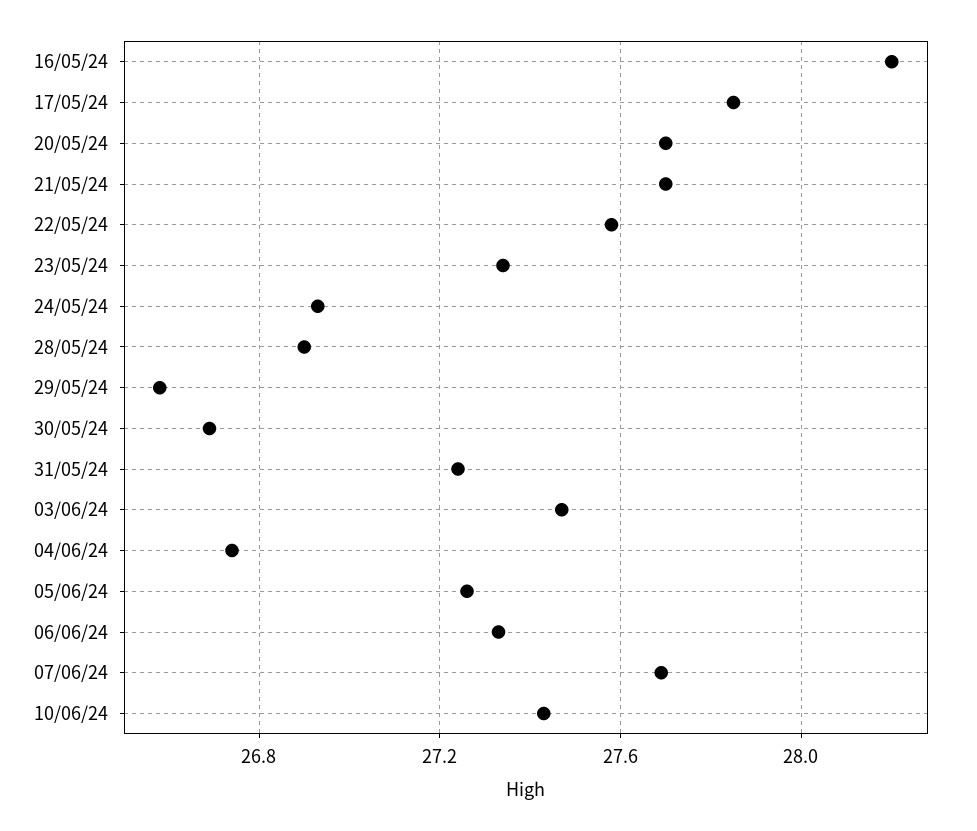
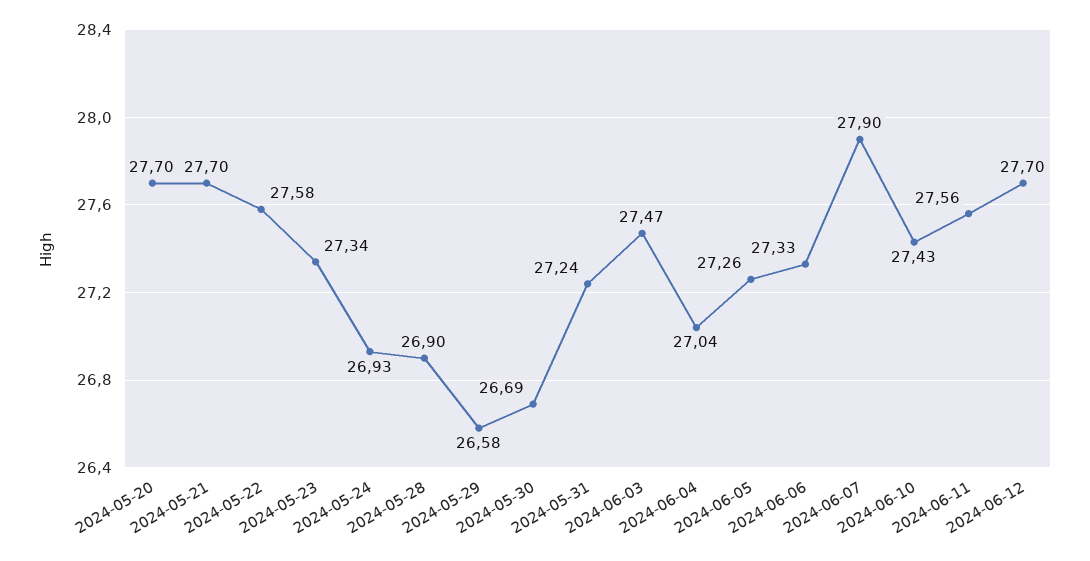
16/05/24: 28.2 -> none
17/05/24: 27.85 -> none
04/06/24: 26.75 -> 27.04
07/06/24: 27.7 -> 27.9
2024-06-11: none -> 27.56
2024-06-12: none -> 27.7

